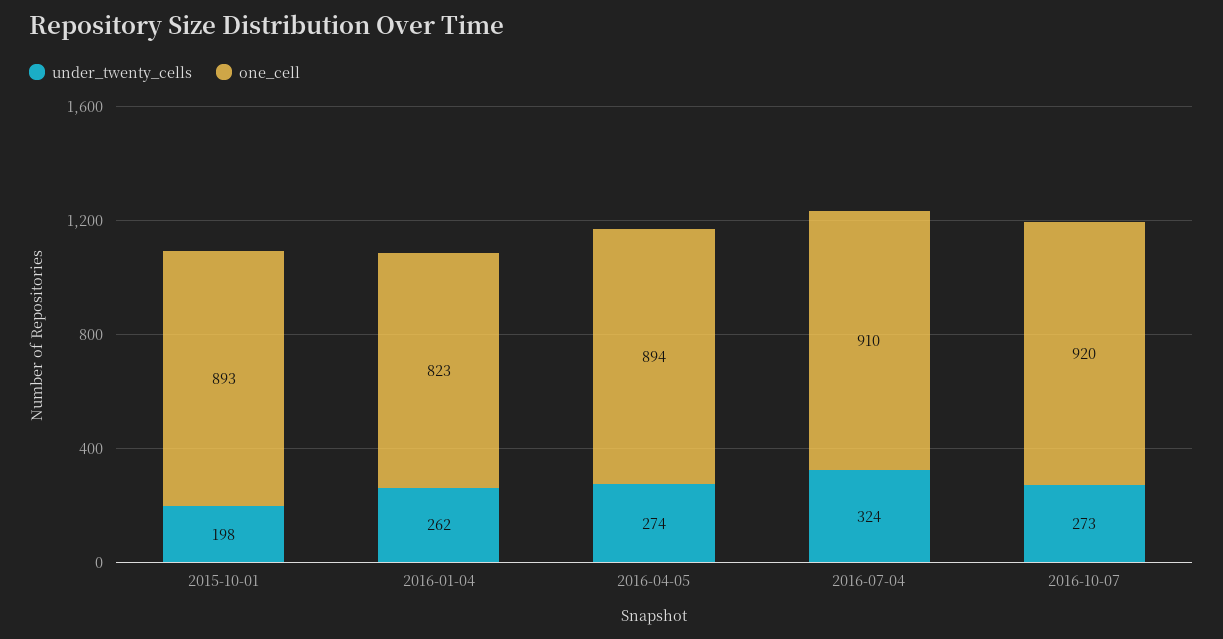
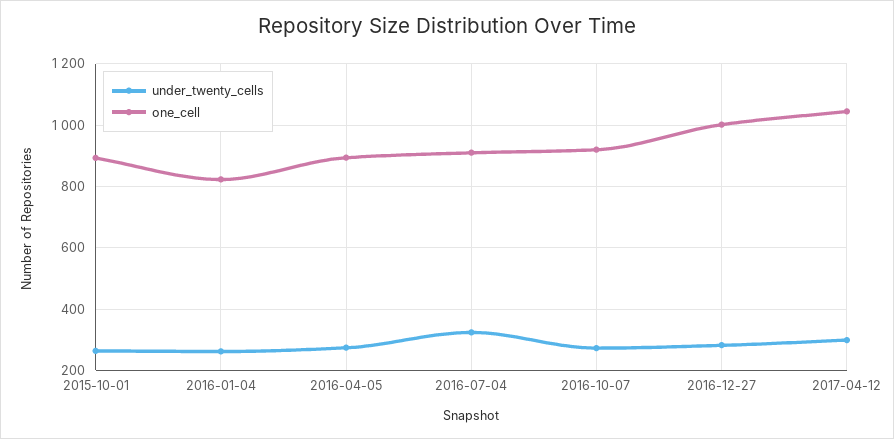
under_twenty_cells, 2015-10-01: 198 -> 260
under_twenty_cells, 2016-12-27: none -> 280
one_cell, 2016-12-27: none -> 1000
under_twenty_cells, 2017-04-12: none -> 300
one_cell, 2017-04-12: none -> 1040

